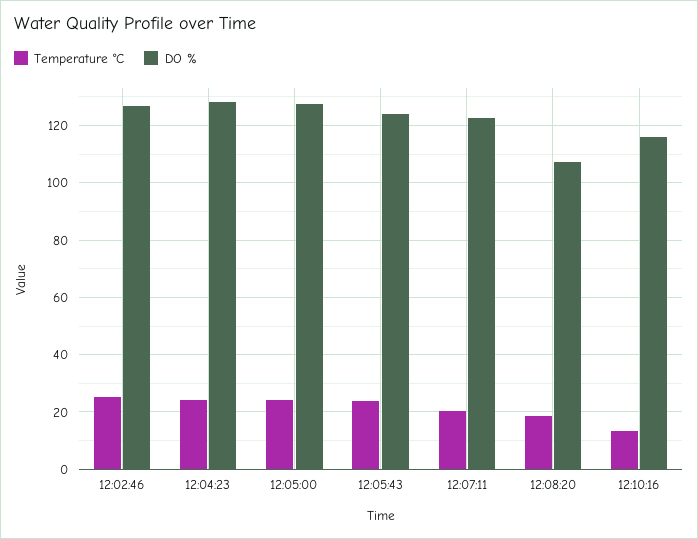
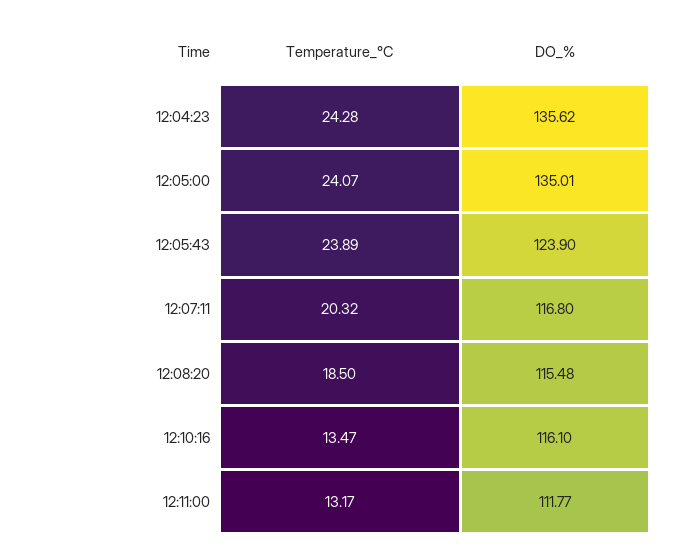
Temperature °C, 12:02:46: 25 -> none
DO %, 12:02:46: 127.5 -> none
DO %, 12:04:23: 127.5 -> 135.62
DO %, 12:05:00: 127.5 -> 135.01
DO %, 12:07:11: 122.5 -> 116.8
DO %, 12:08:20: 107.5 -> 115.48
Temperature °C, 12:11:00: none -> 13.17
DO %, 12:11:00: none -> 111.77

